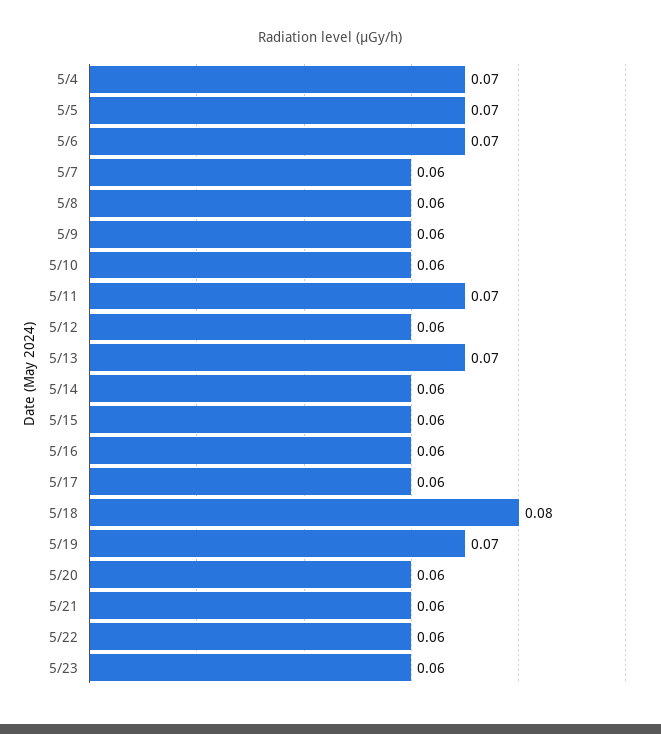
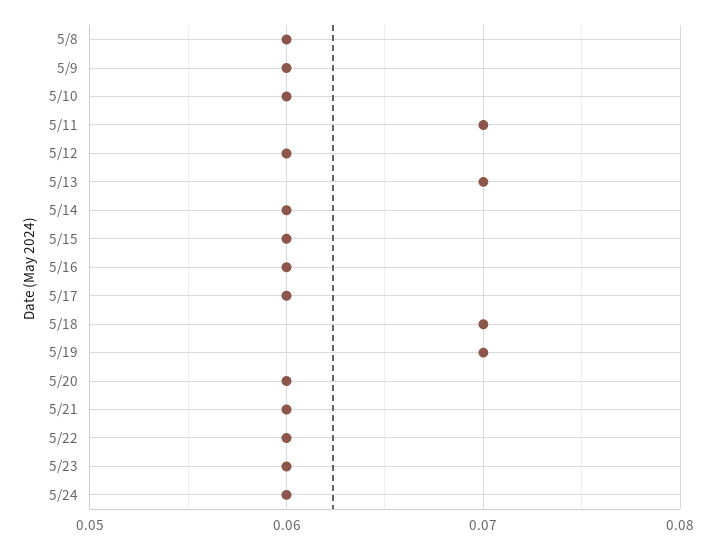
5/4: 0.07 -> none
5/5: 0.07 -> none
5/6: 0.07 -> none
5/7: 0.06 -> none
5/18: 0.08 -> 0.07
5/24: none -> 0.06

